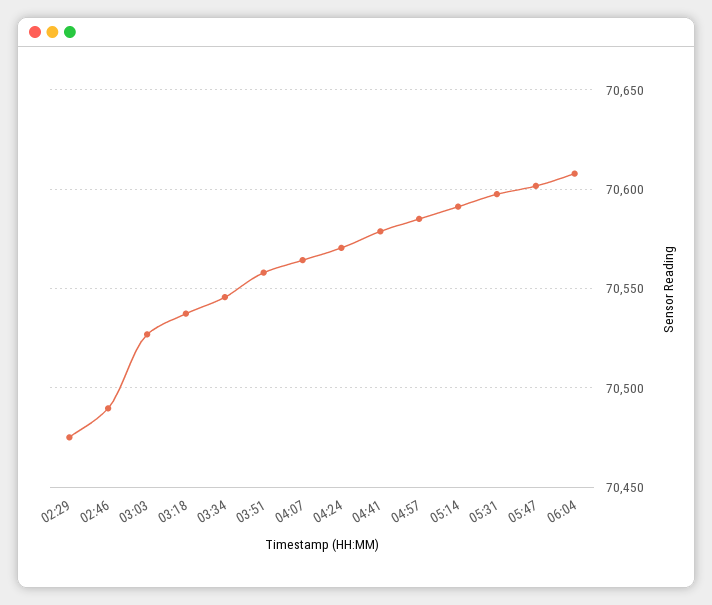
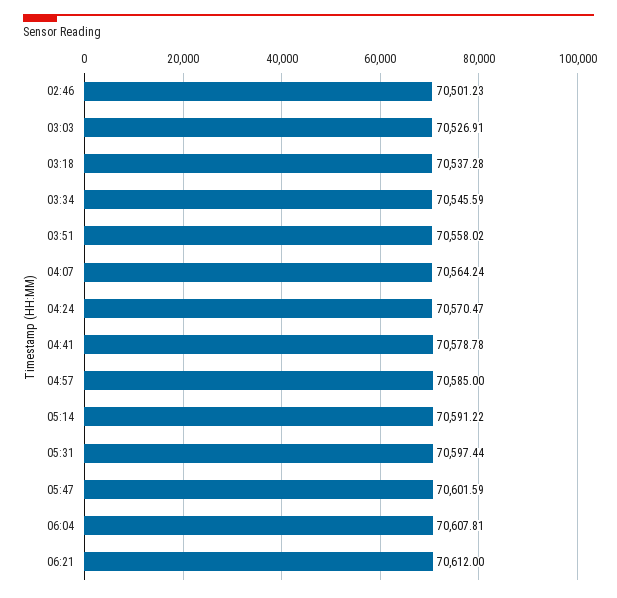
02:29: 70475 -> none
02:46: 70490 -> 70501.23
06:21: none -> 70612

